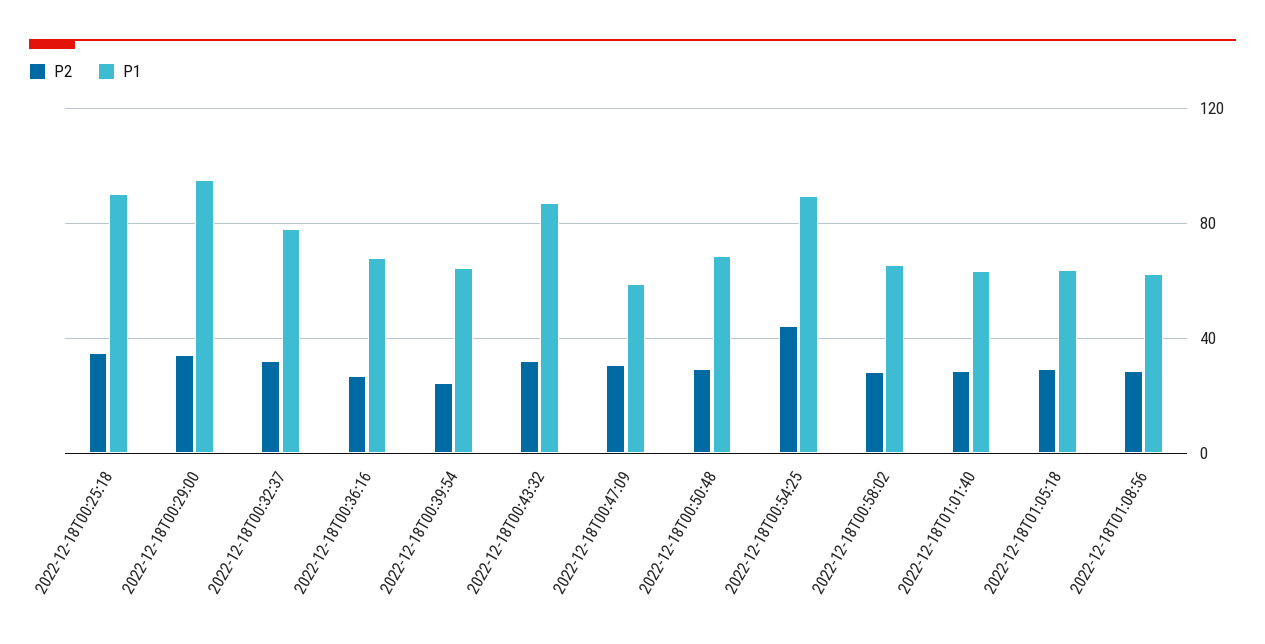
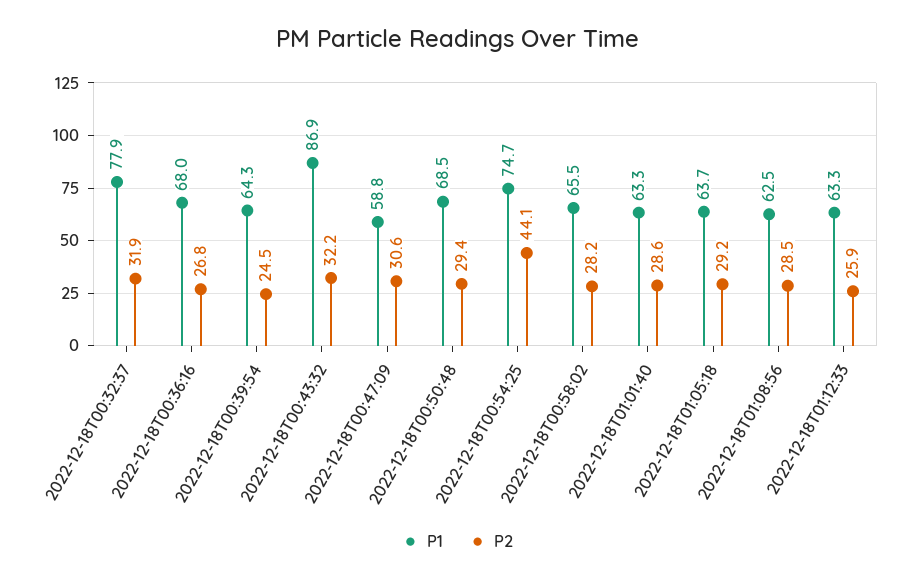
P2, 2022-12-18T00:25:18: 35 -> none
P1, 2022-12-18T00:25:18: 90 -> none
P2, 2022-12-18T00:29:00: 35 -> none
P1, 2022-12-18T00:29:00: 95 -> none
P1, 2022-12-18T00:54:25: 90 -> 74.7
P1, 2022-12-18T01:12:33: none -> 63.3
P2, 2022-12-18T01:12:33: none -> 25.9

